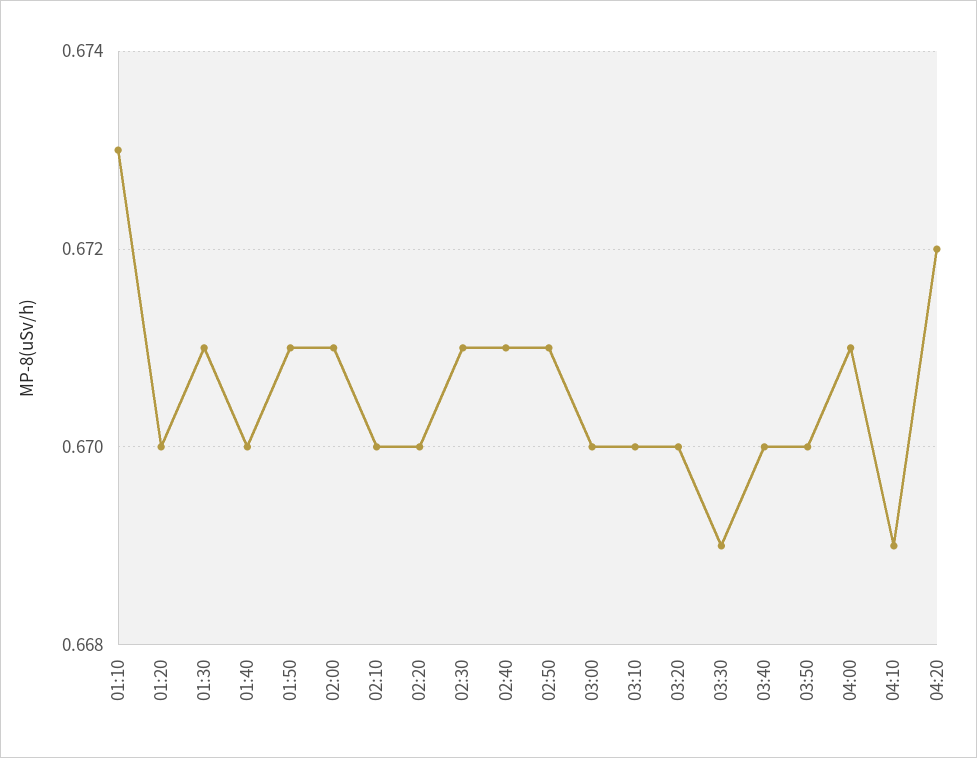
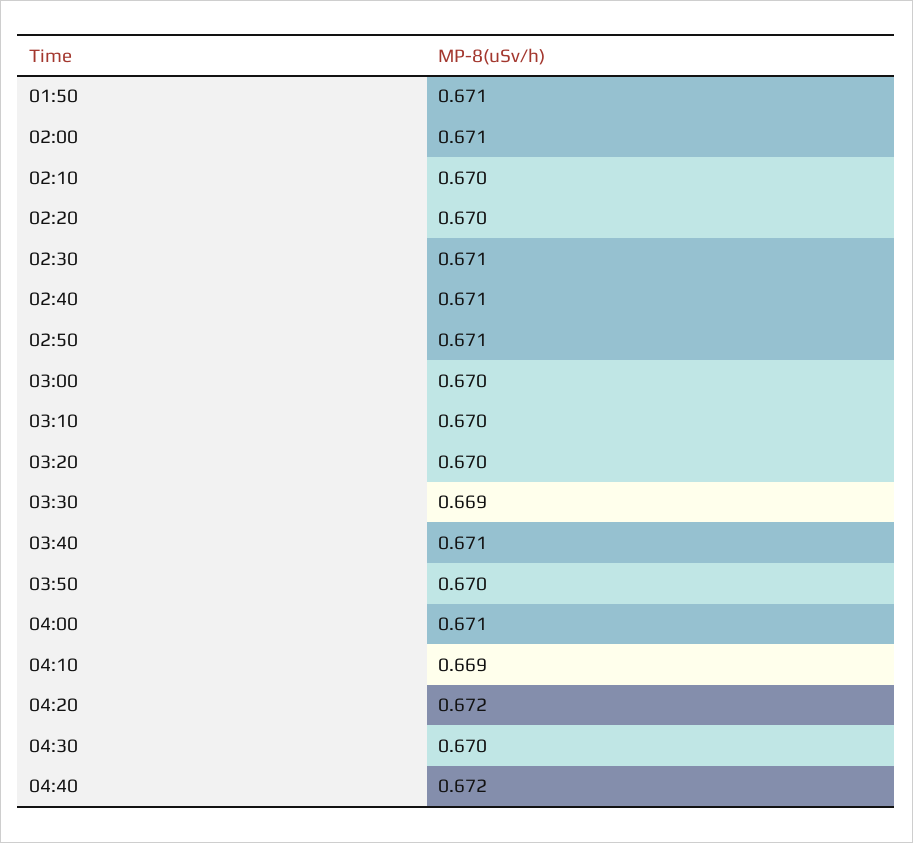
01:10: 0.673 -> none
01:20: 0.67 -> none
01:30: 0.671 -> none
01:40: 0.67 -> none
03:40: 0.67 -> 0.671
04:30: none -> 0.67
04:40: none -> 0.672

